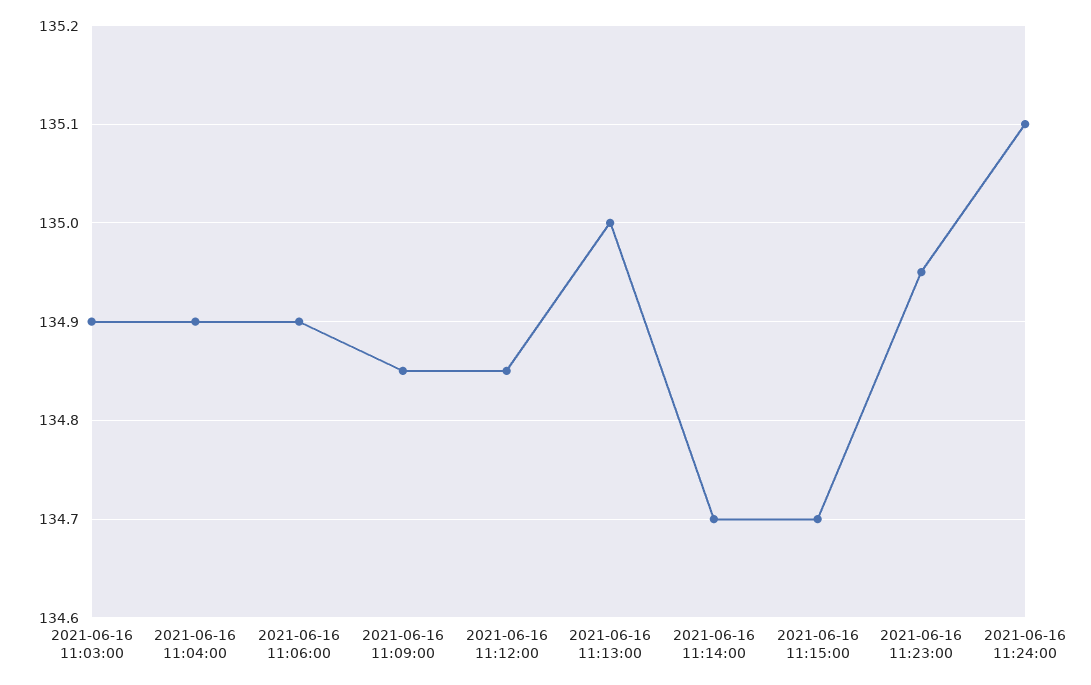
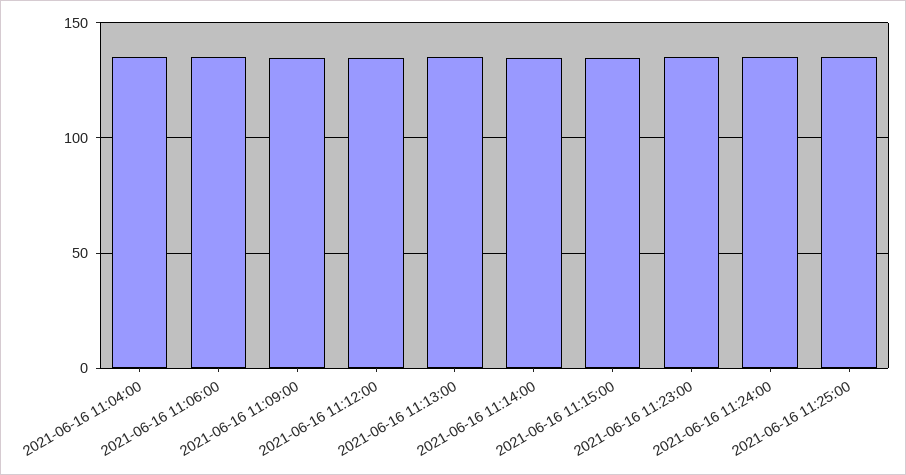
2021-06-16 11:03:00: 134.9 -> none
2021-06-16 11:25:00: none -> 135

